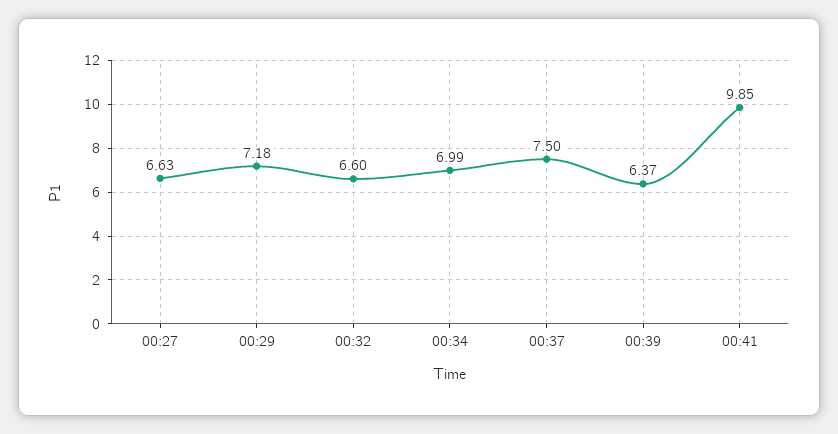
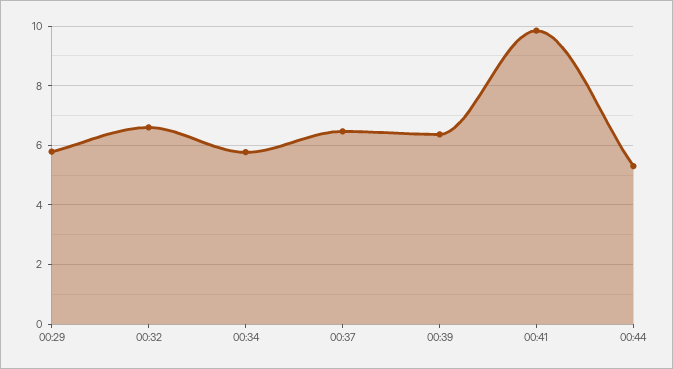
00:27: 6.63 -> none
00:29: 7.18 -> 5.75
00:34: 6.99 -> 5.75
00:37: 7.5 -> 6.5
00:44: none -> 5.25

